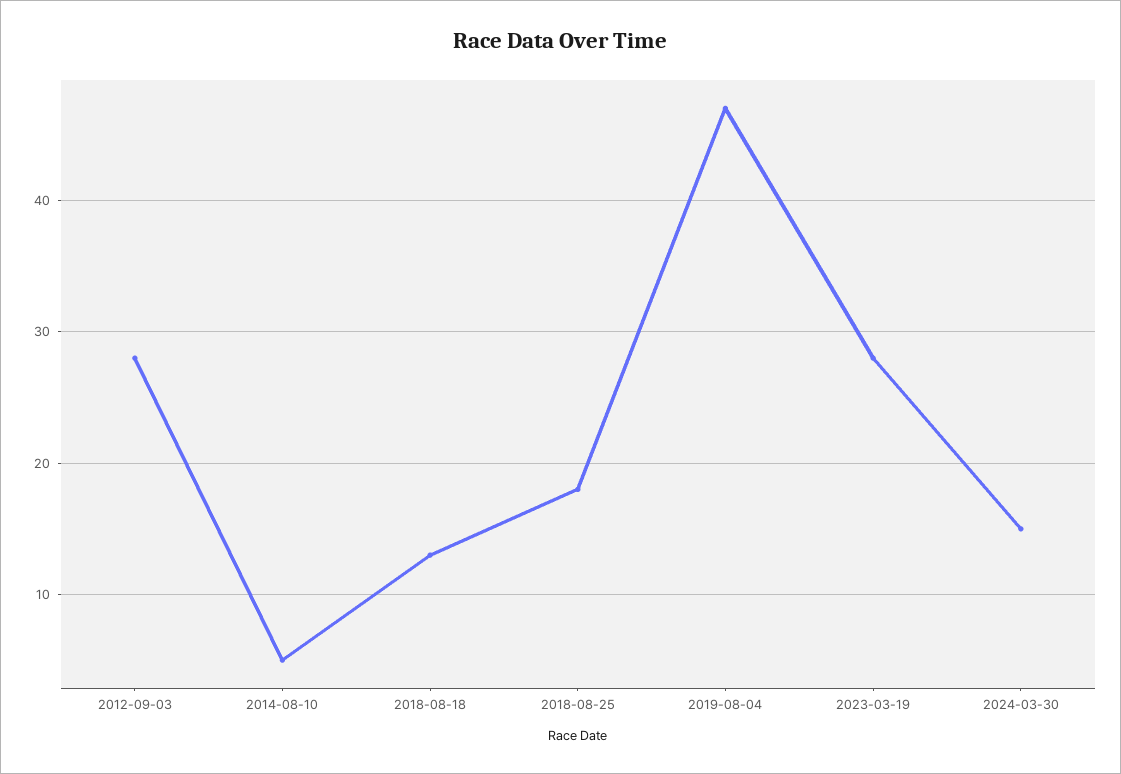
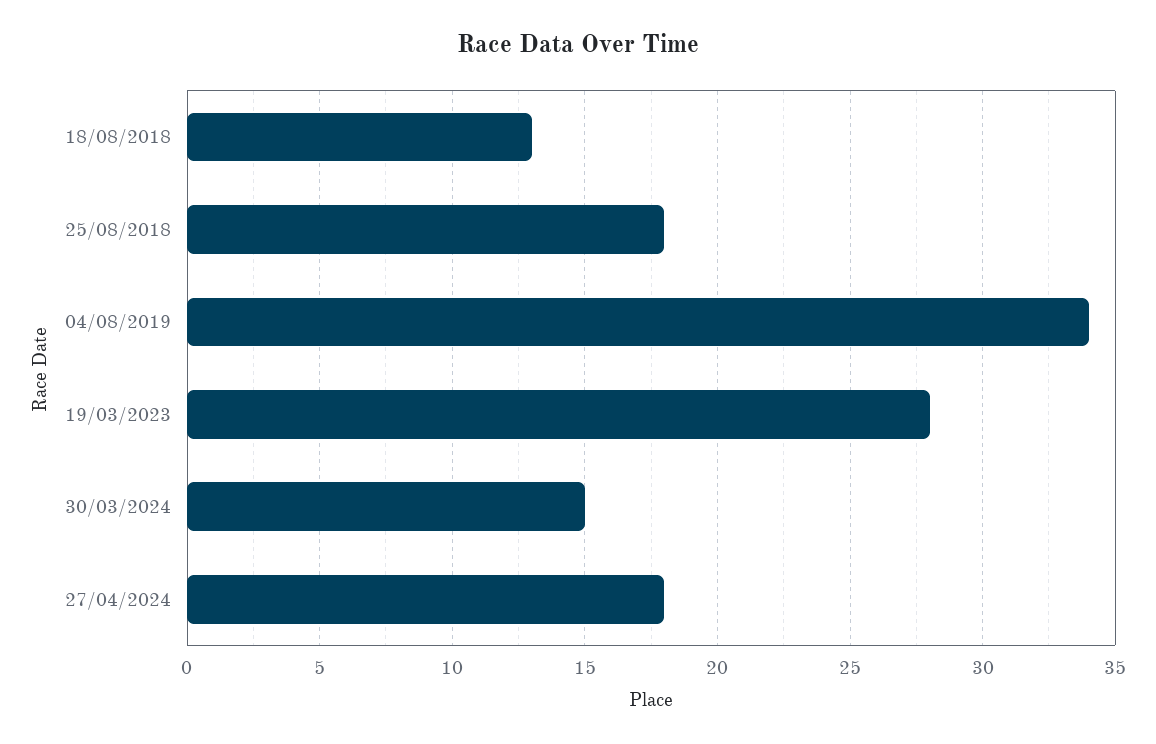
2012-09-03: 28 -> none
2014-08-10: 5 -> none
2019-08-04: 47 -> 34
27/04/2024: none -> 18

